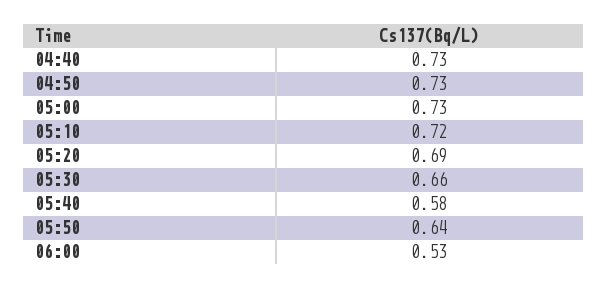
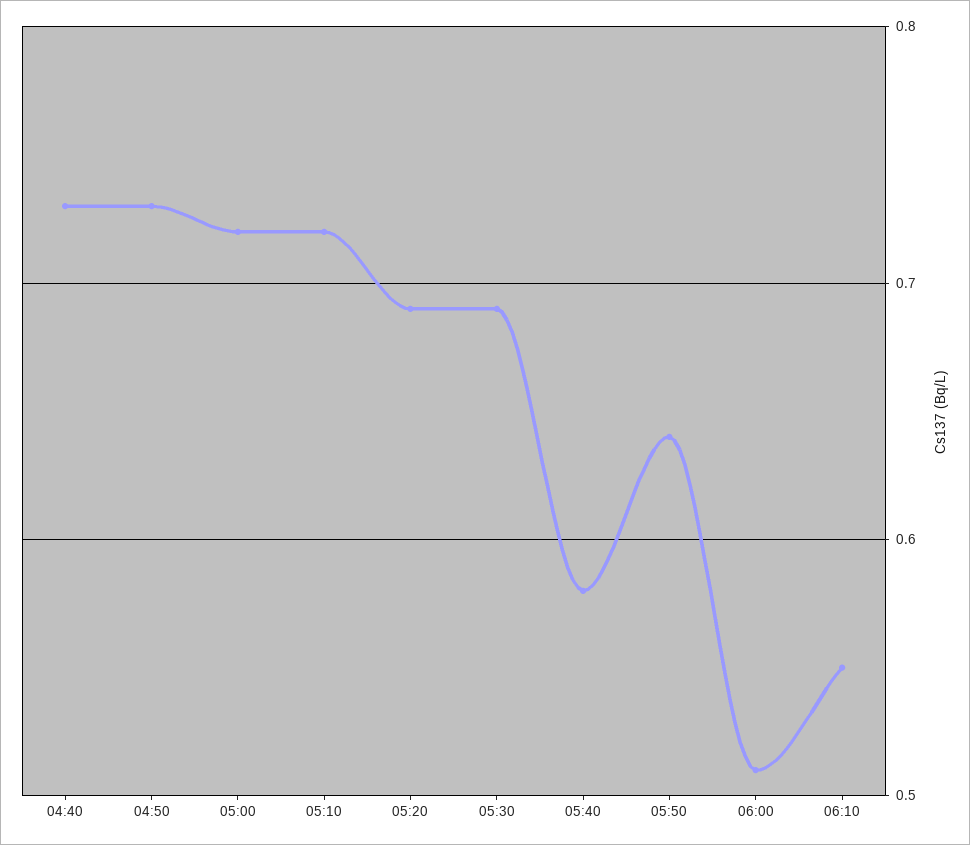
05:00: 0.73 -> 0.72
05:30: 0.66 -> 0.69
06:00: 0.53 -> 0.51
06:10: none -> 0.55

